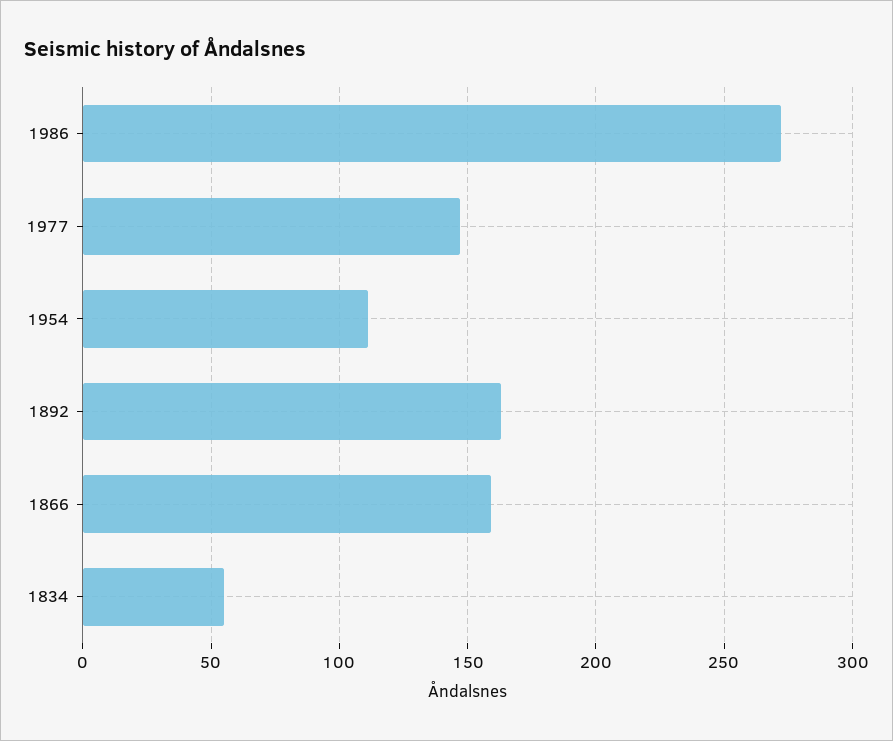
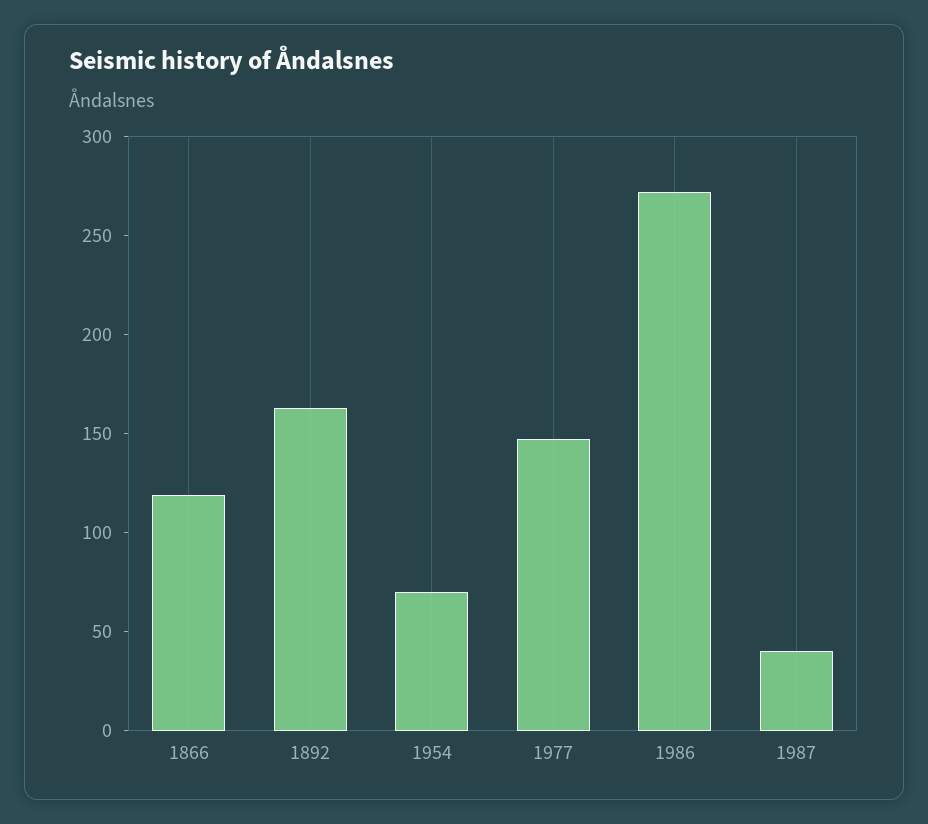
1954: 110 -> 70
1866: 160 -> 120
1834: 55 -> none
1987: none -> 40

